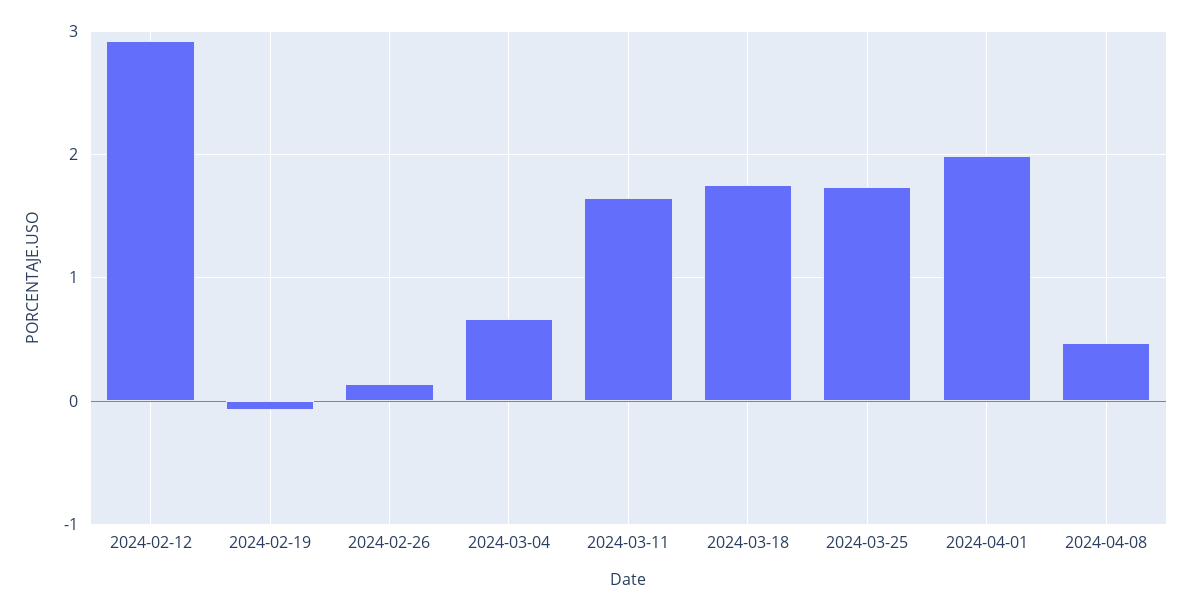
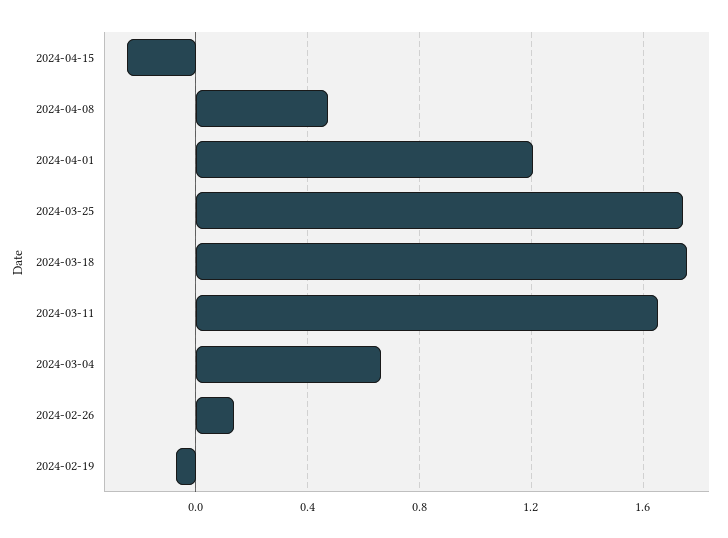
2024-02-12: 2.9 -> none
2024-04-01: 2 -> 1.2
2024-04-15: none -> -0.25

